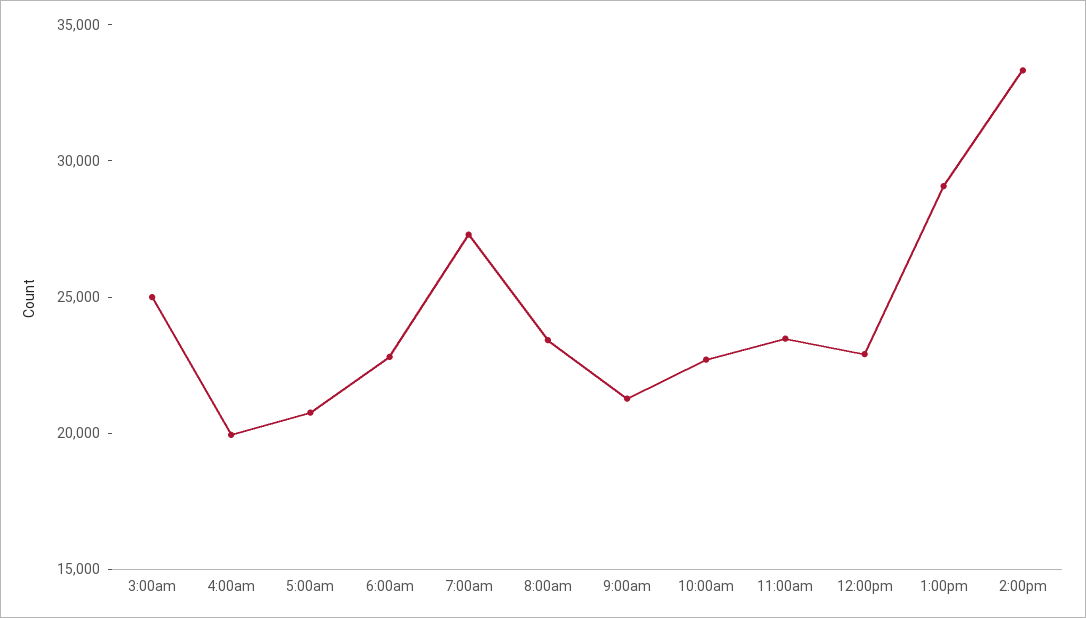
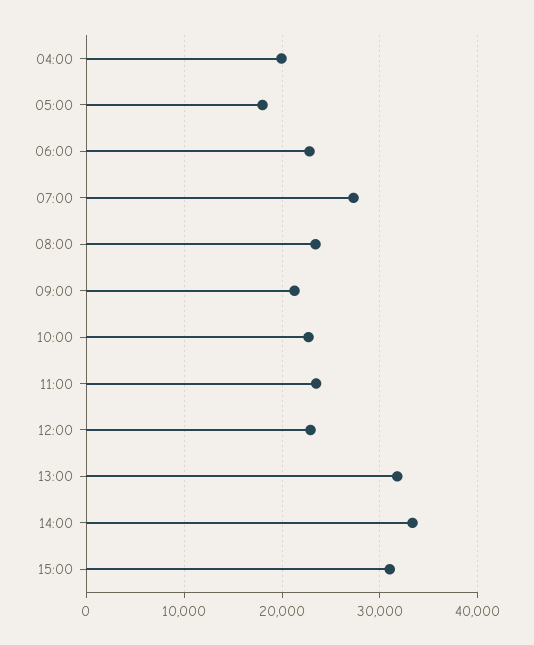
3:00am: 25000 -> none
5:00am: 21000 -> 18000
1:00pm: 29000 -> 32000
15:00: none -> 31000

